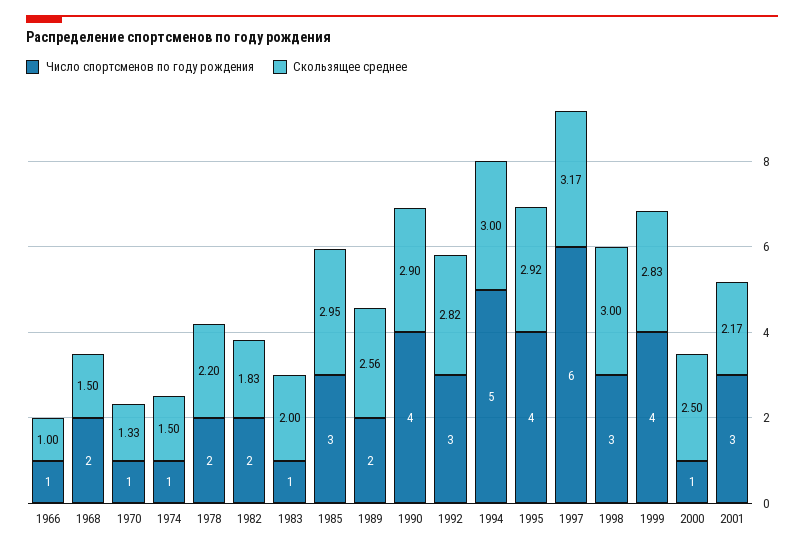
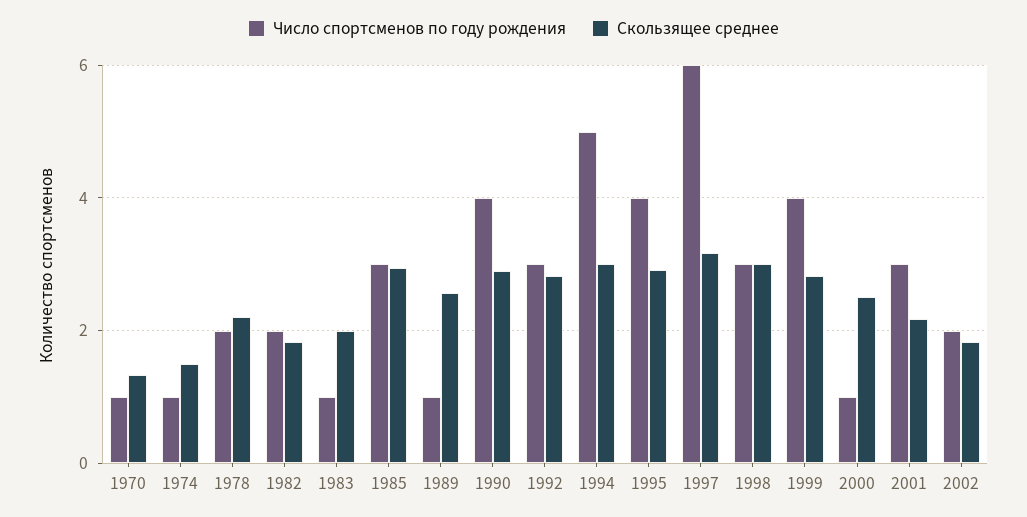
Число спортсменов по году рождения, 1966: 1 -> none
Скользящее среднее, 1966: 1 -> none
Число спортсменов по году рождения, 1968: 2 -> none
Скользящее среднее, 1968: 1.5 -> none
Число спортсменов по году рождения, 1989: 2 -> 1
Число спортсменов по году рождения, 2002: none -> 2
Скользящее среднее, 2002: none -> 1.8

